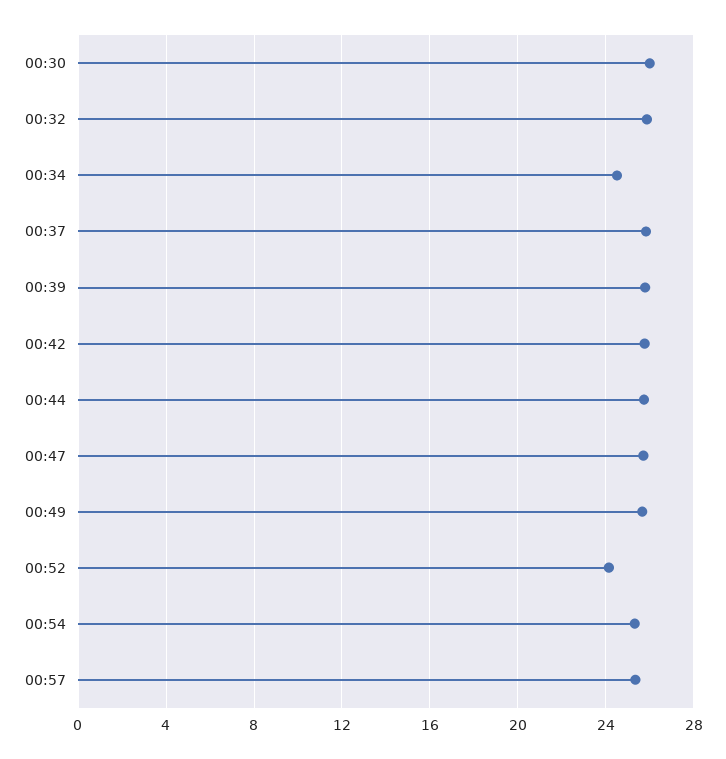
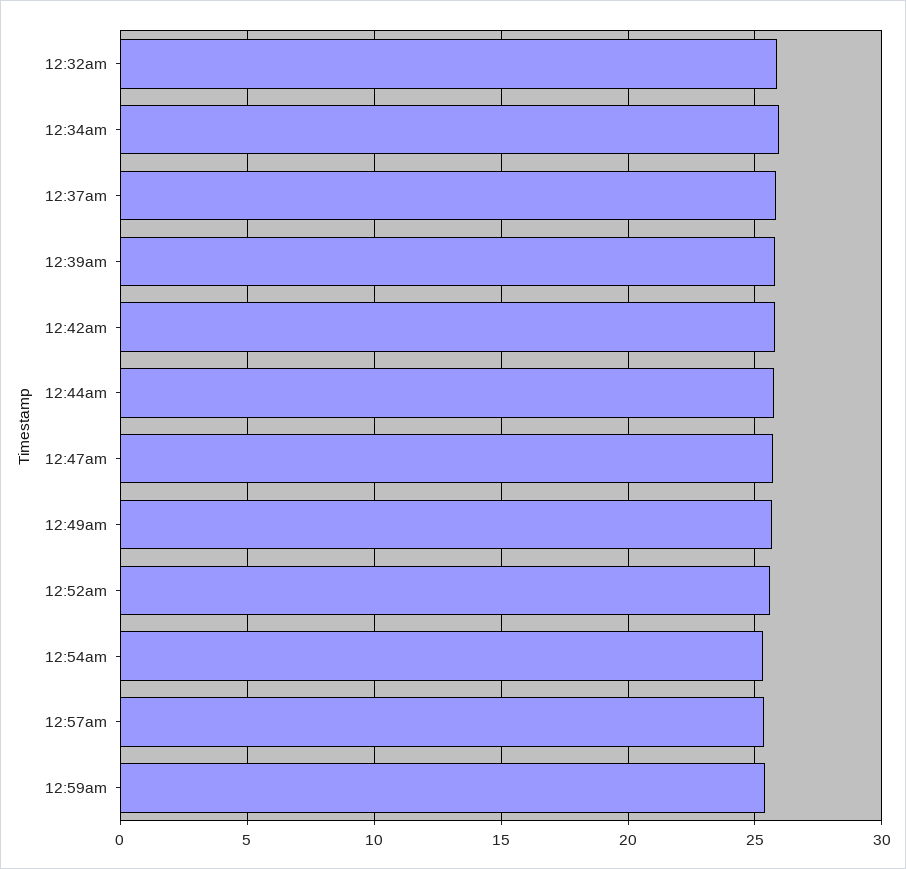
00:30: 26 -> none
00:34: 24.5 -> 26
00:52: 24 -> 25.5
12:59am: none -> 25.5

